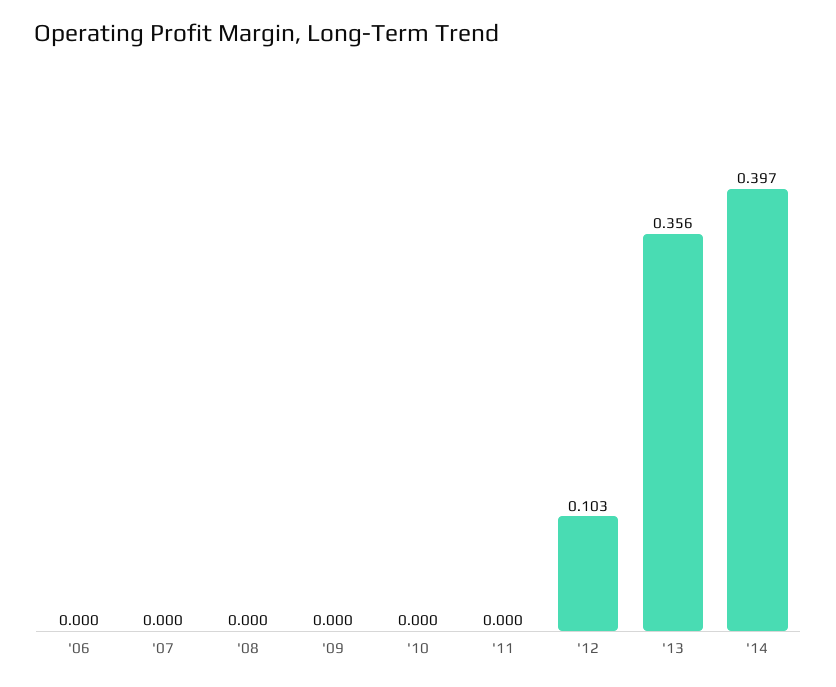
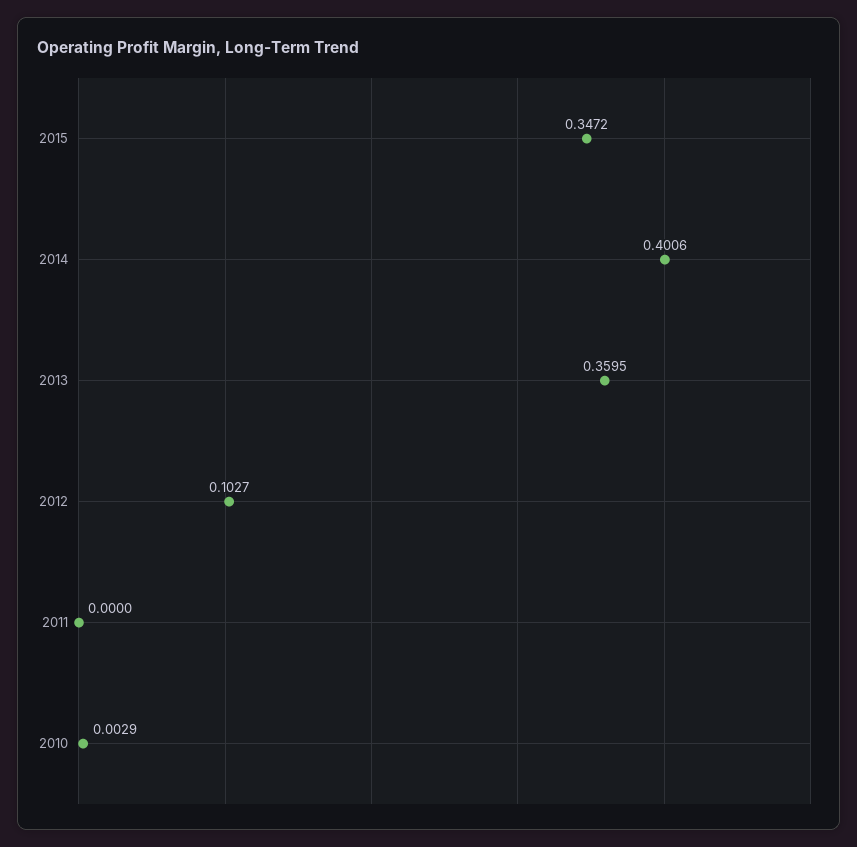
'06: 0 -> none
'07: 0 -> none
'08: 0 -> none
'09: 0 -> none
'10: 0 -> 0.0029
'13: 0.356 -> 0.3595
'14: 0.397 -> 0.4006
2015: none -> 0.3472

